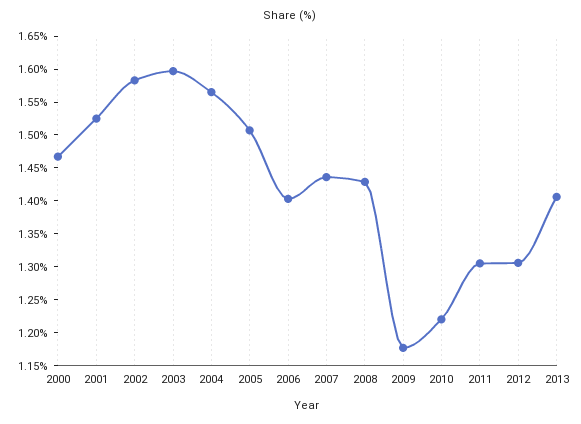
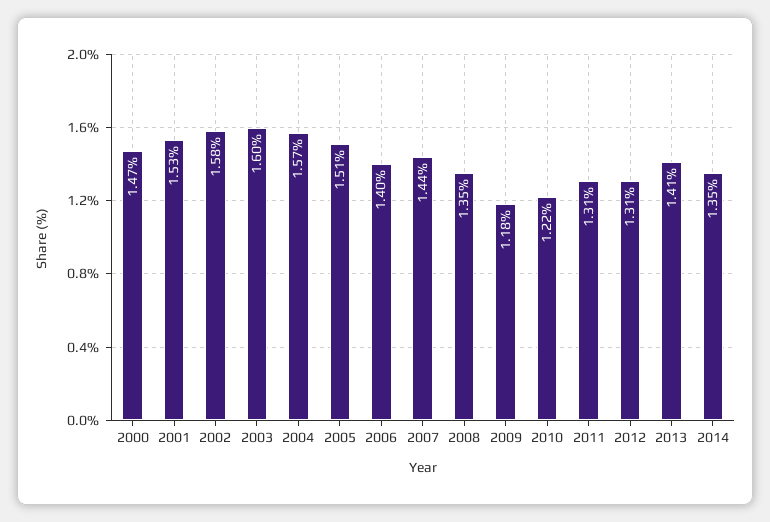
2008: 1.425 -> 1.35
2014: none -> 1.35

